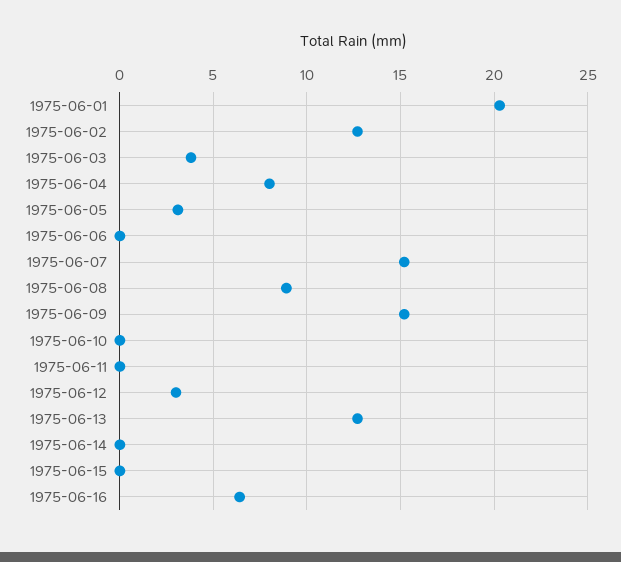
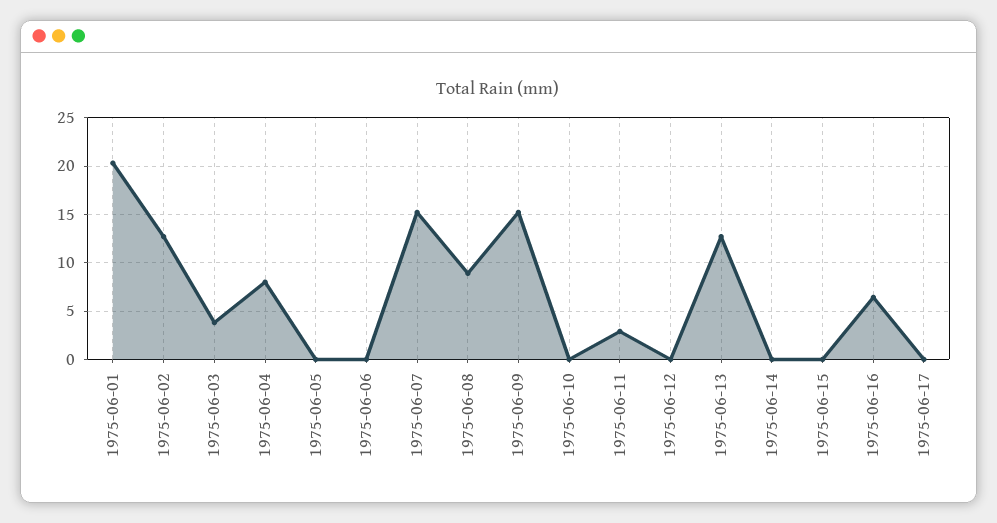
1975-06-05: 3 -> 0
1975-06-11: 0 -> 3
1975-06-12: 3 -> 0
1975-06-17: none -> 0

